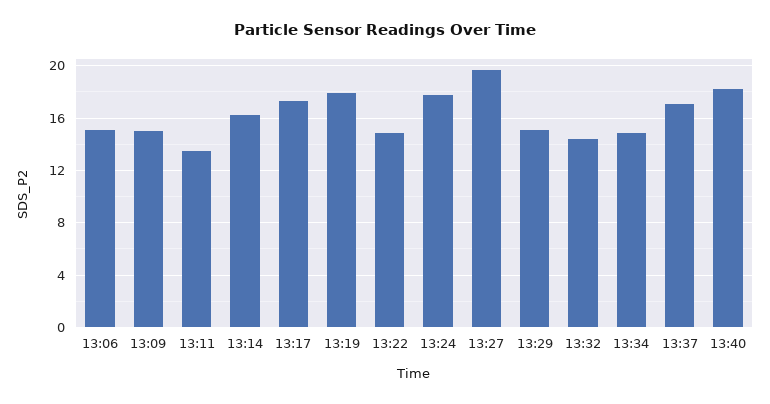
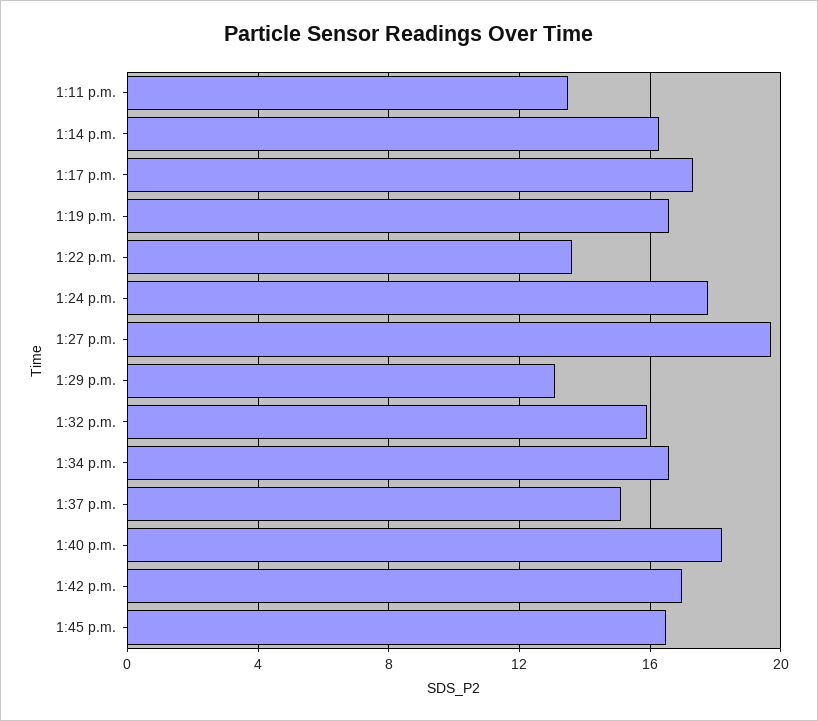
13:06: 15 -> none
13:09: 15 -> none
13:19: 18 -> 16.5
13:22: 15 -> 13.5
13:29: 15 -> 13
13:32: 14.5 -> 16
13:34: 15 -> 16.5
13:37: 17 -> 15
1:42 p.m.: none -> 17
1:45 p.m.: none -> 16.5

